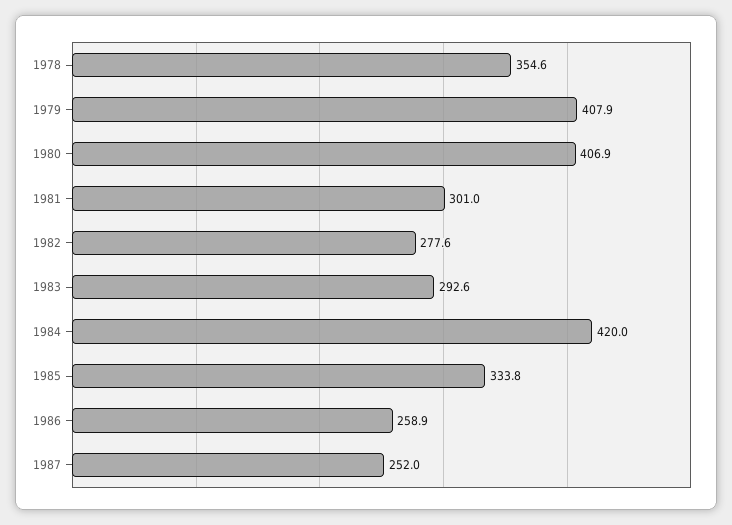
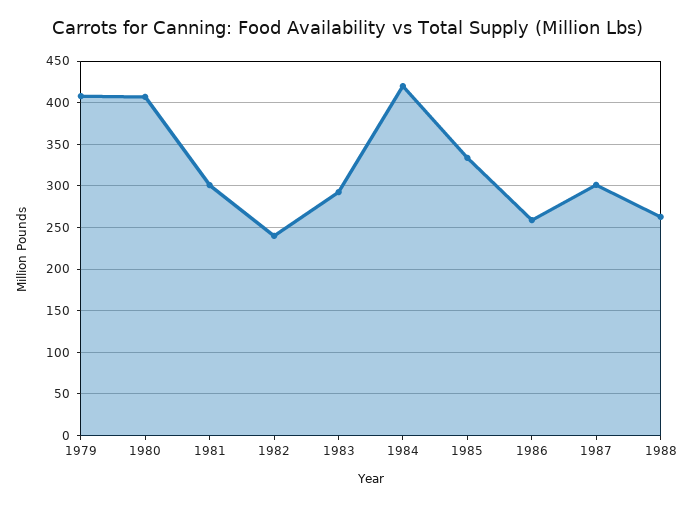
1978: 354.6 -> none
1982: 277.6 -> 240
1987: 252 -> 300
1988: none -> 260

